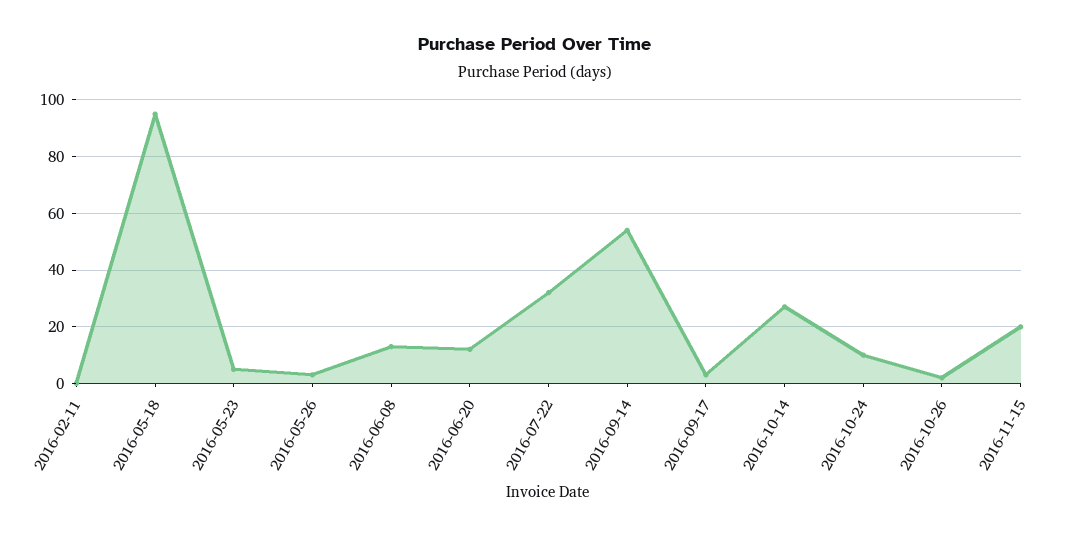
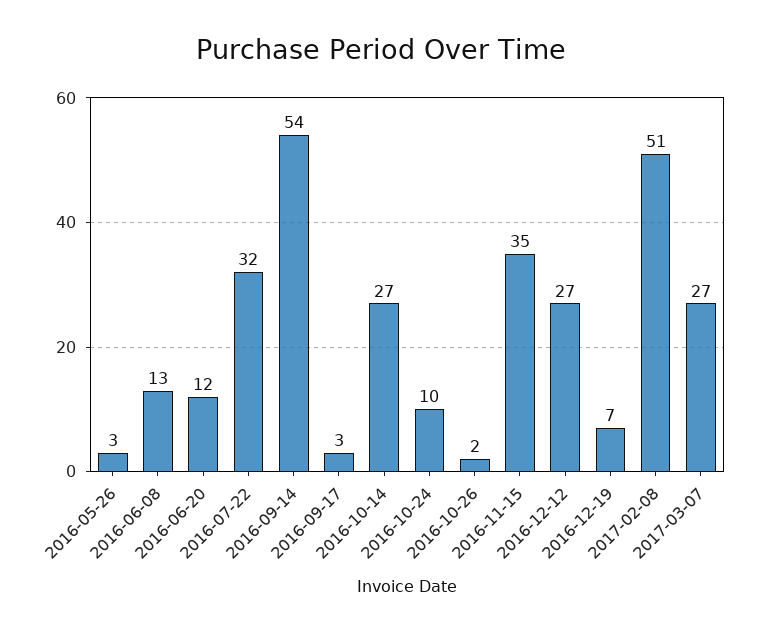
2016-02-11: 0 -> none
2016-05-18: 95 -> none
2016-05-23: 5 -> none
2016-11-15: 20 -> 35
2016-12-12: none -> 27
2016-12-19: none -> 7
2017-02-08: none -> 51
2017-03-07: none -> 27

